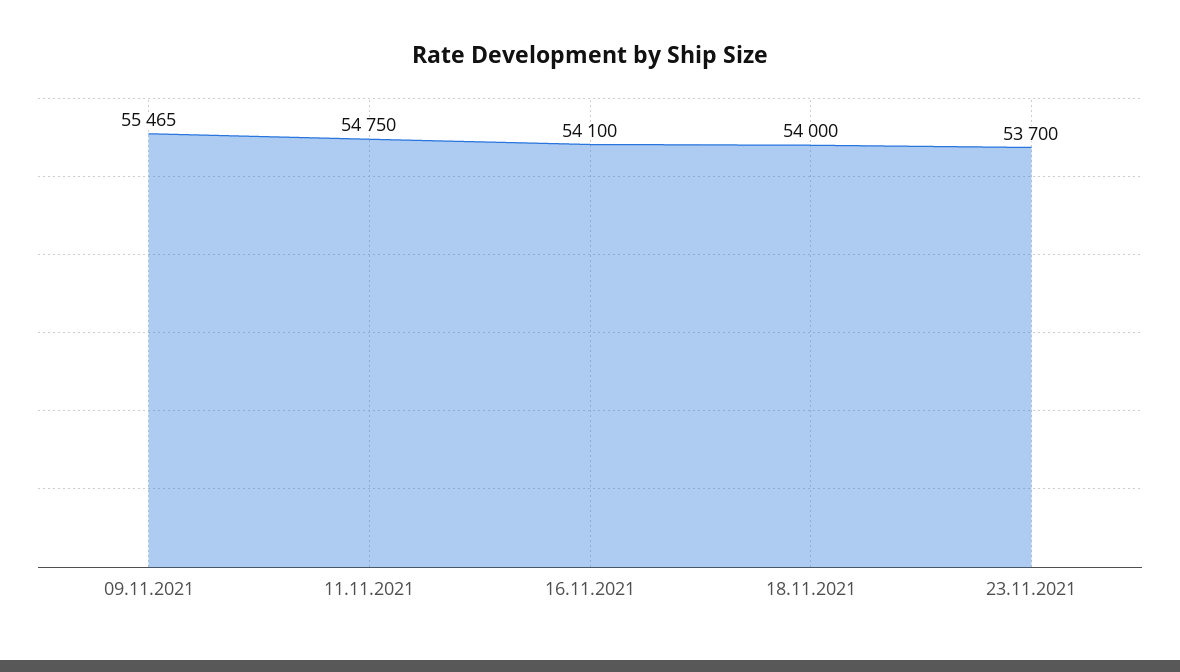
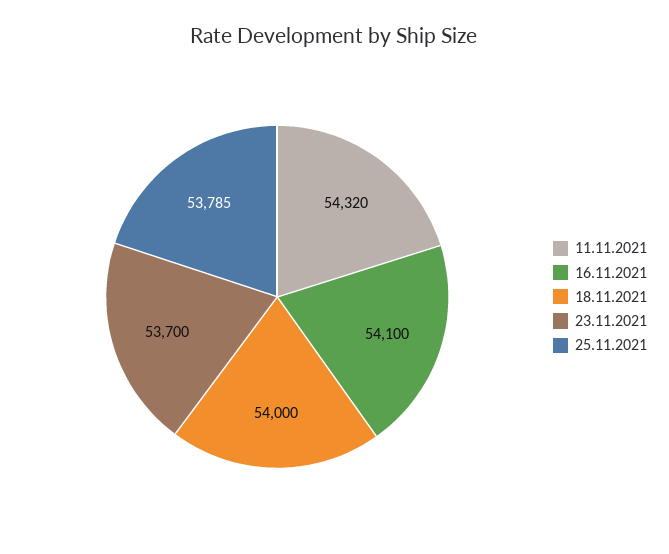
09.11.2021: 55465 -> none
11.11.2021: 54750 -> 54320
25.11.2021: none -> 53785

